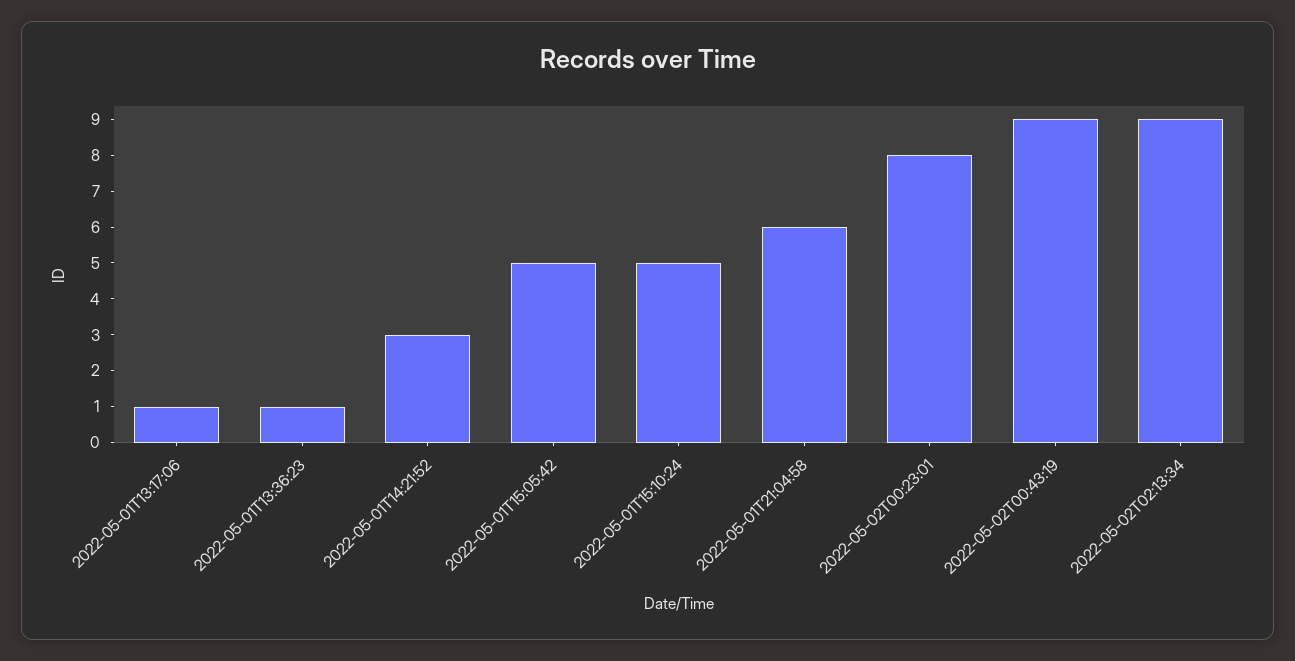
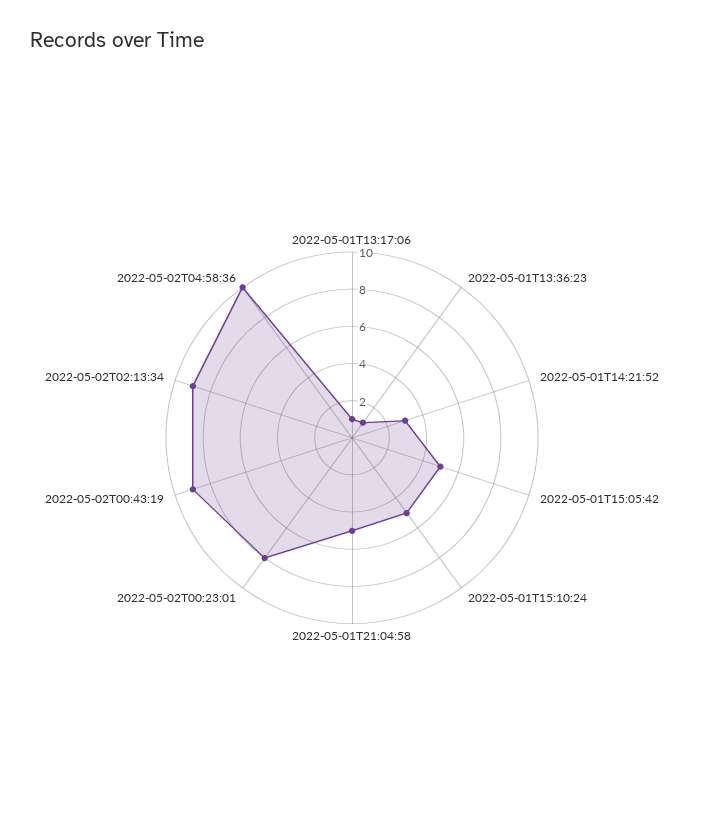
2022-05-01T21:04:58: 6 -> 5
2022-05-02T04:58:36: none -> 10

